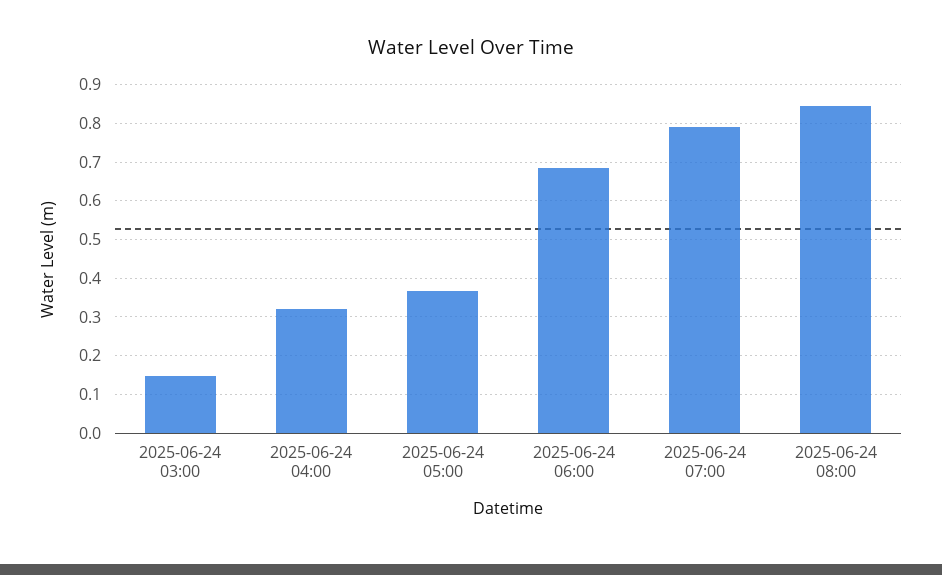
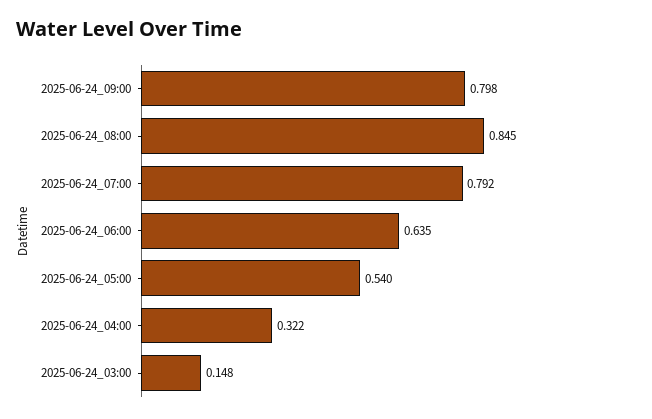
2025-06-24 05:00: 0.36 -> 0.54
2025-06-24 06:00: 0.68 -> 0.635
2025-06-24_09:00: none -> 0.798

